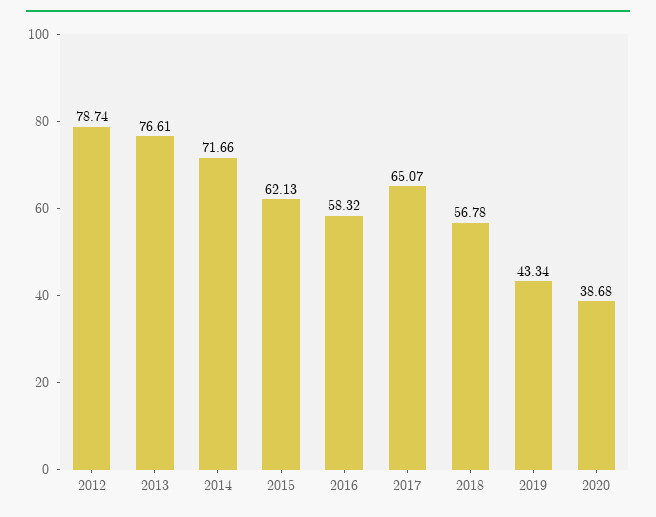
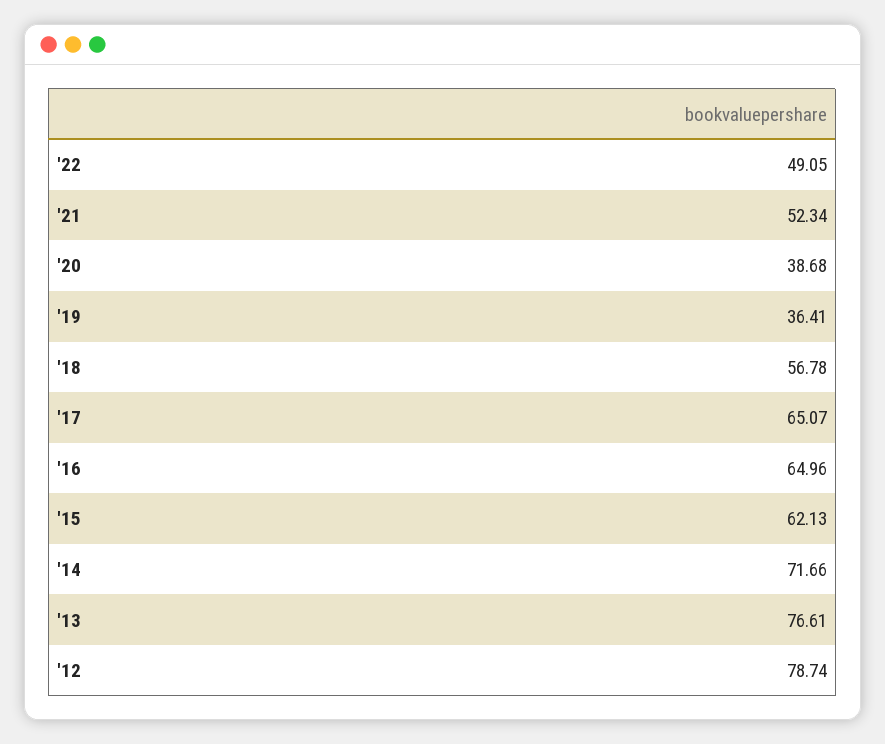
2016: 58.32 -> 64.96
2019: 43.34 -> 36.41
'22: none -> 49.05
'21: none -> 52.34

